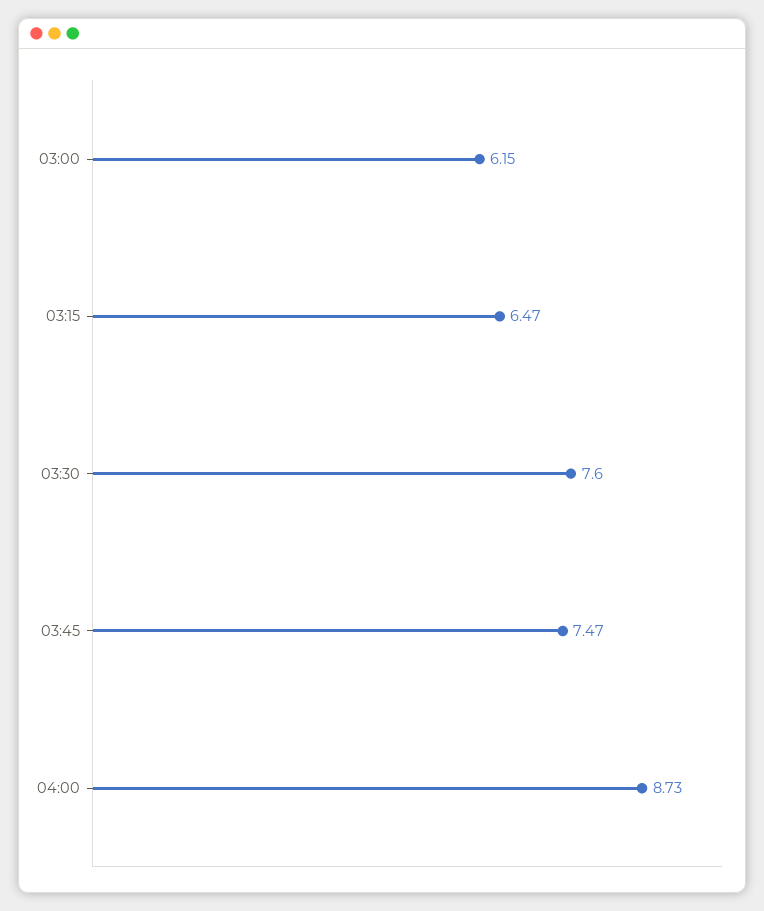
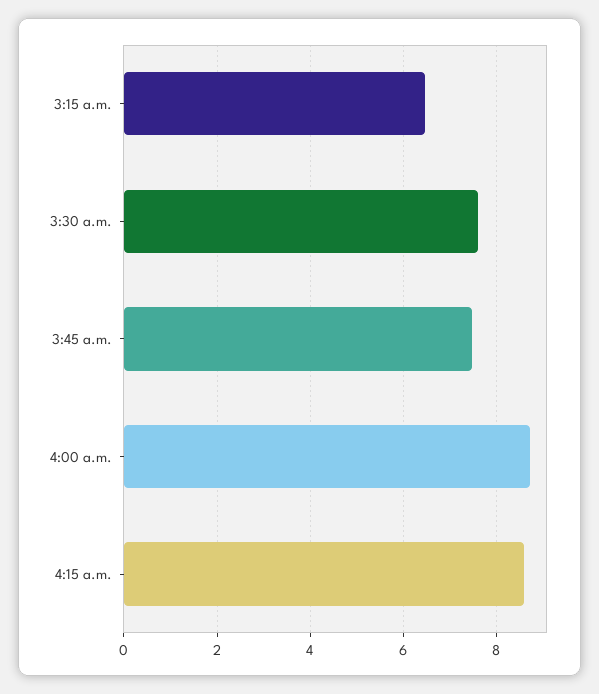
03:00: 6.15 -> none
4:15 a.m.: none -> 8.6

